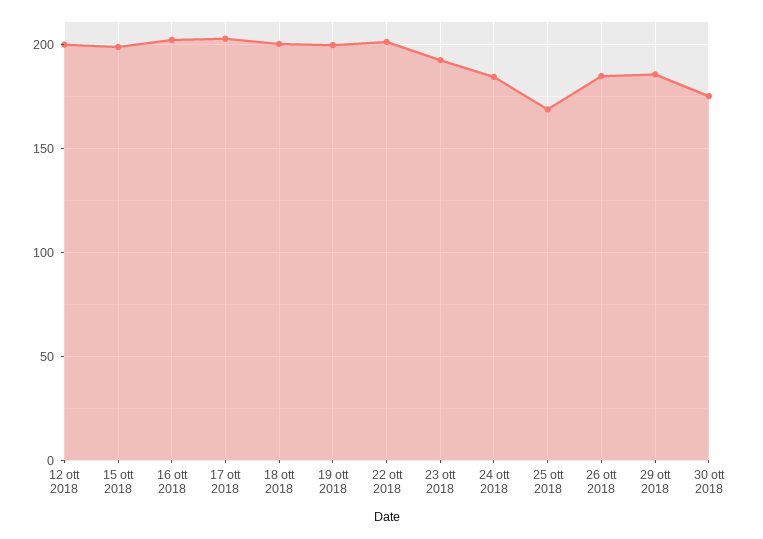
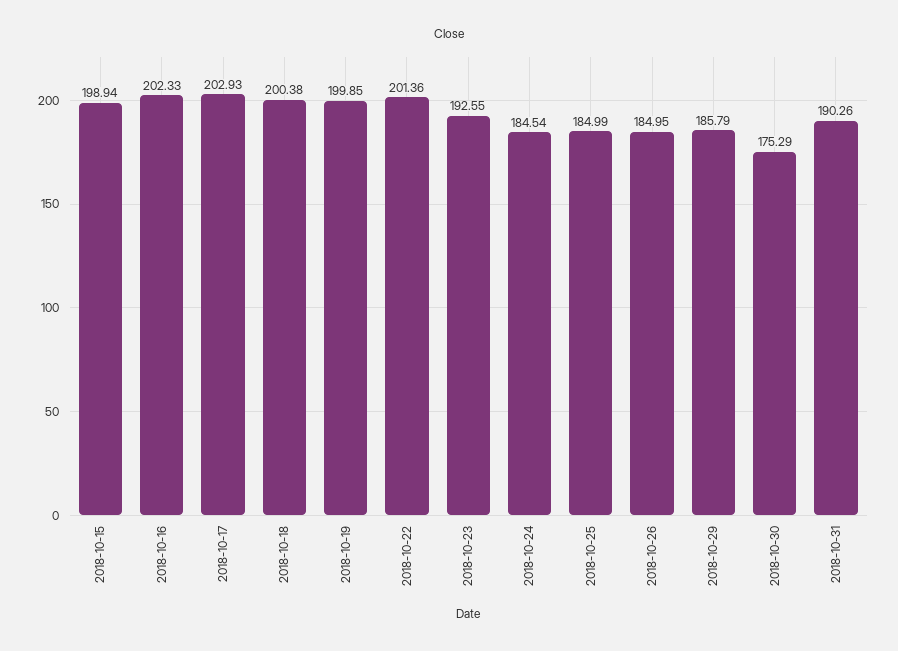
12 ott 2018: 200 -> none
25 ott 2018: 170 -> 184.99
2018-10-31: none -> 190.26

